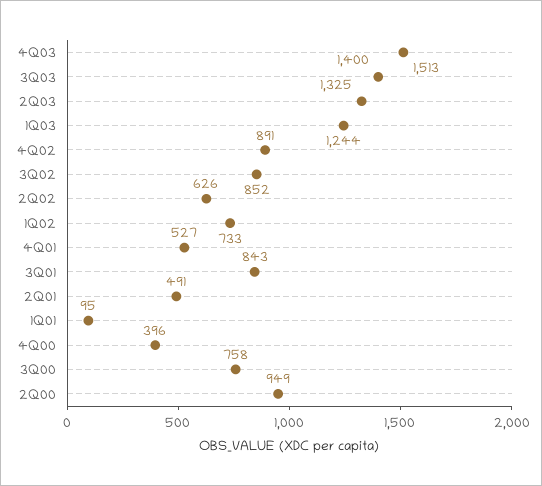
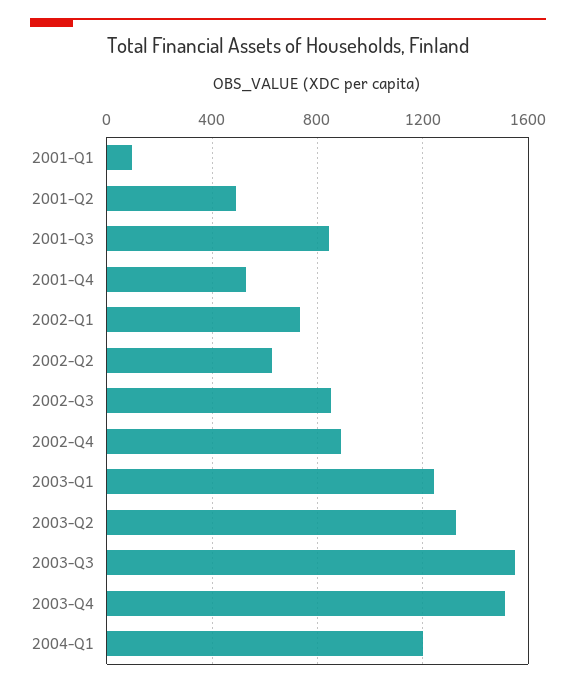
3Q03: 1400 -> 1550
4Q00: 396 -> none
3Q00: 758 -> none
2Q00: 949 -> none
2004-Q1: none -> 1200

